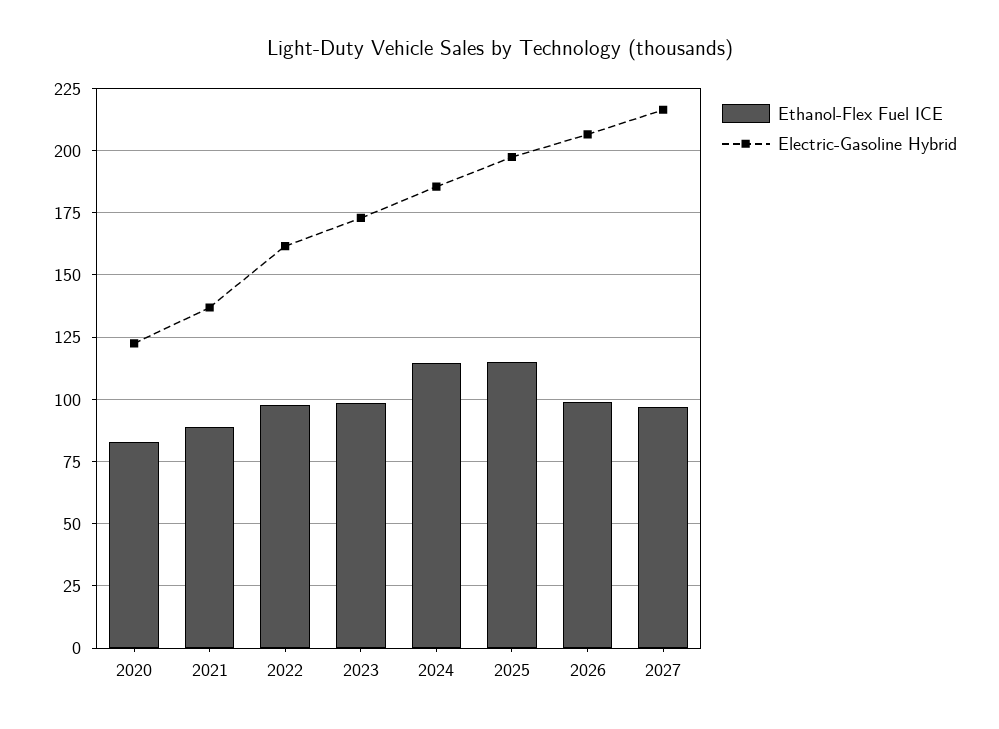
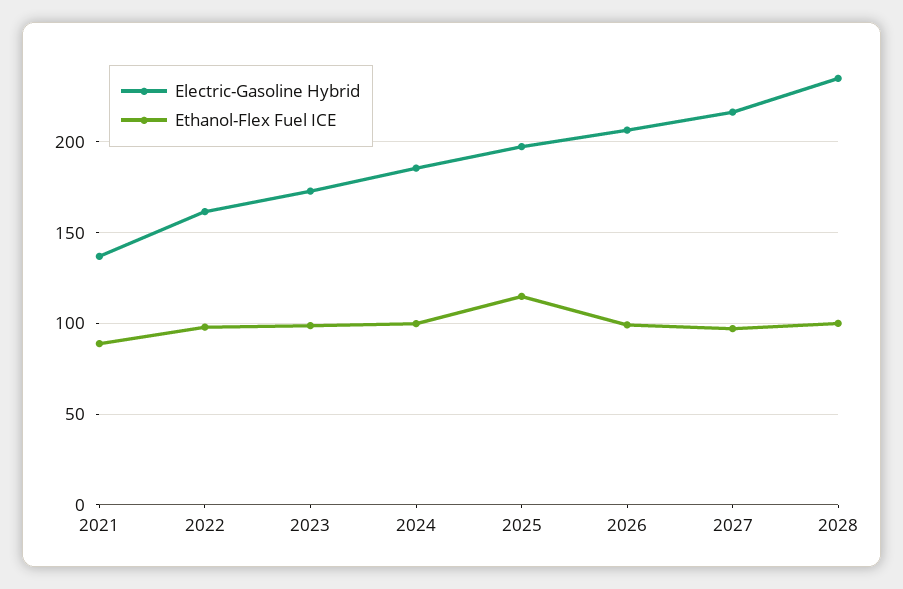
Ethanol-Flex Fuel ICE, 2020: 82.5 -> none
Electric-Gasoline Hybrid, 2020: 122.5 -> none
Ethanol-Flex Fuel ICE, 2024: 115 -> 100
Electric-Gasoline Hybrid, 2028: none -> 235
Ethanol-Flex Fuel ICE, 2028: none -> 100

